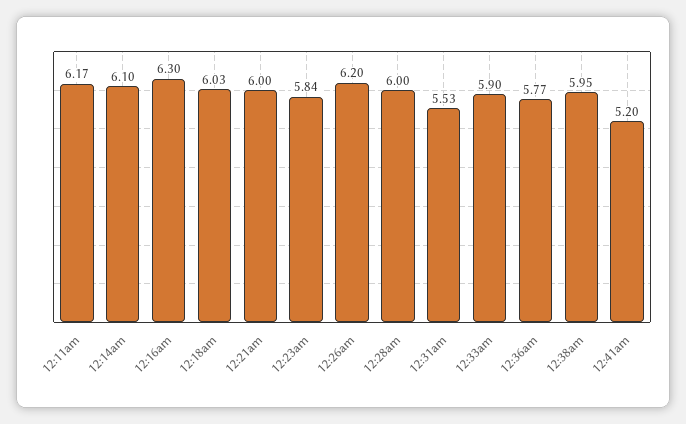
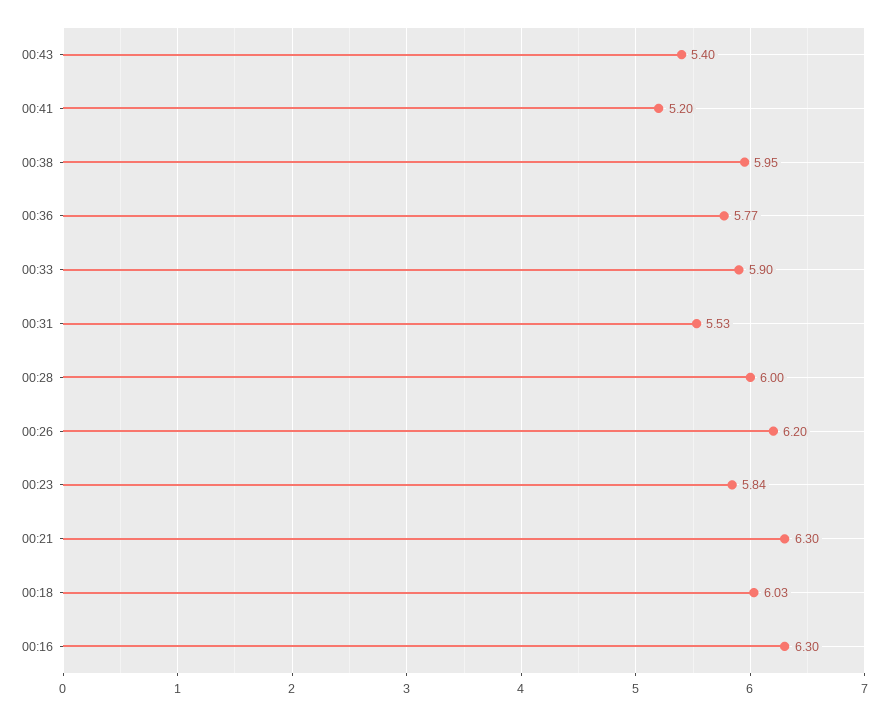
12:11am: 6.17 -> none
12:14am: 6.1 -> none
12:21am: 6 -> 6.3
00:43: none -> 5.4

